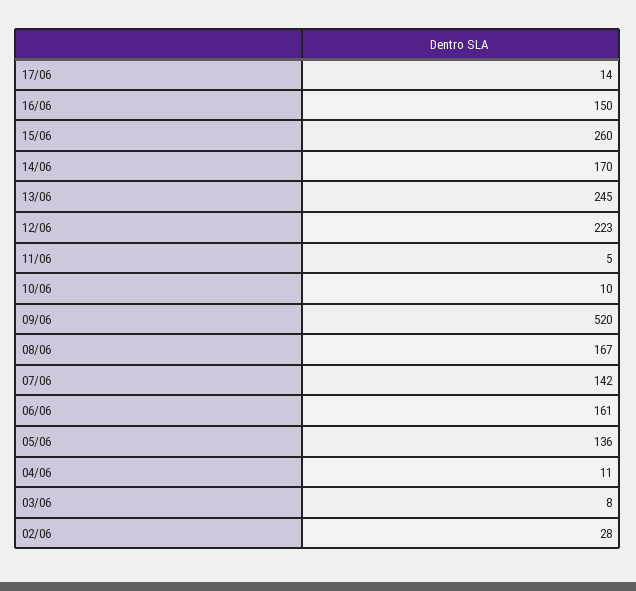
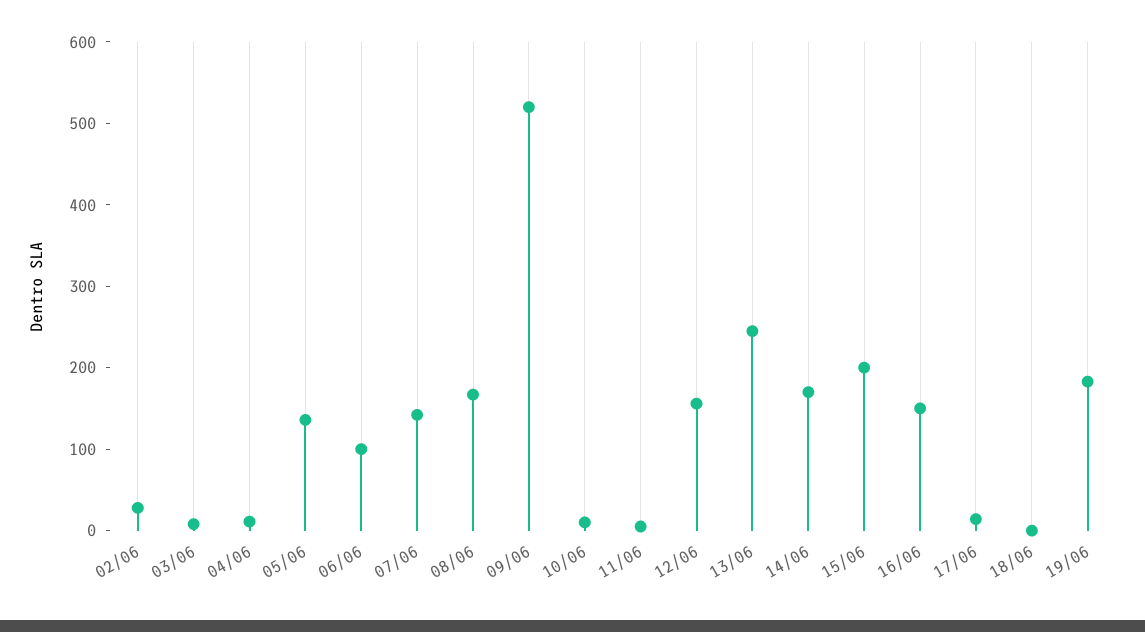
15/06: 260 -> 200
12/06: 223 -> 160
06/06: 161 -> 100
18/06: none -> 0
19/06: none -> 180

